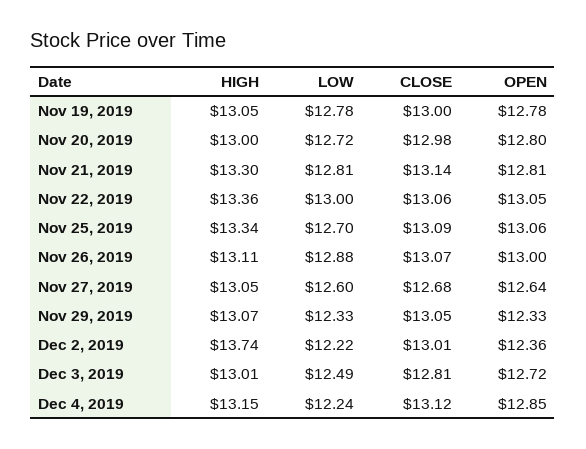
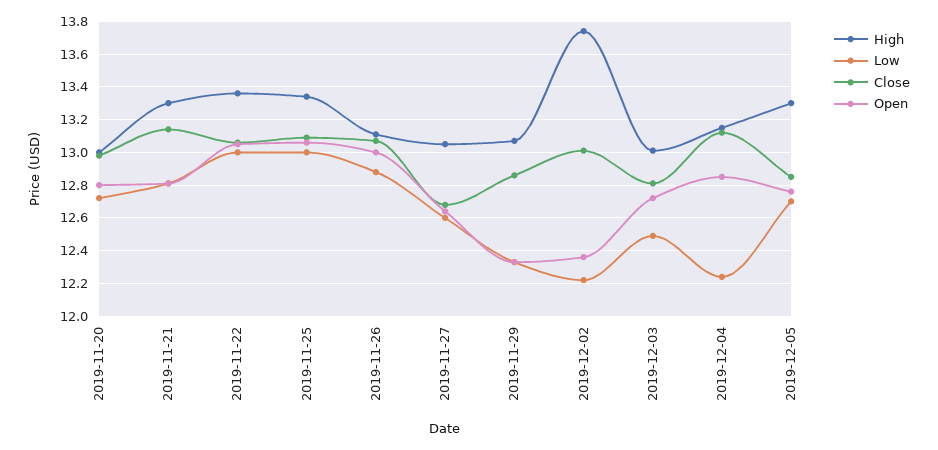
HIGH, Nov 19, 2019: 13.05 -> none
LOW, Nov 19, 2019: 12.78 -> none
CLOSE, Nov 19, 2019: 13 -> none
OPEN, Nov 19, 2019: 12.78 -> none
LOW, Nov 25, 2019: 12.7 -> 13
CLOSE, Nov 29, 2019: 13.05 -> 12.85
HIGH, 2019-12-05: none -> 13.3
LOW, 2019-12-05: none -> 12.7
CLOSE, 2019-12-05: none -> 12.85
OPEN, 2019-12-05: none -> 12.75

